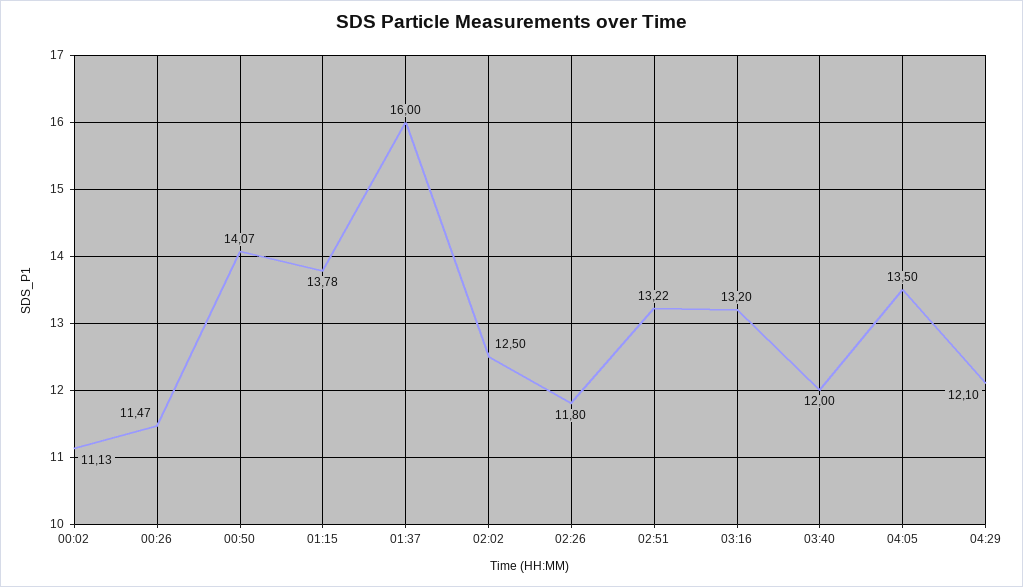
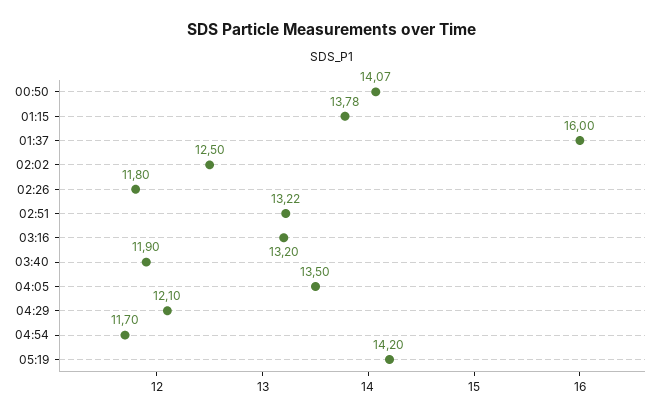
00:02: 11.13 -> none
00:26: 11.47 -> none
03:40: 12 -> 11.9
04:54: none -> 11.7
05:19: none -> 14.2

